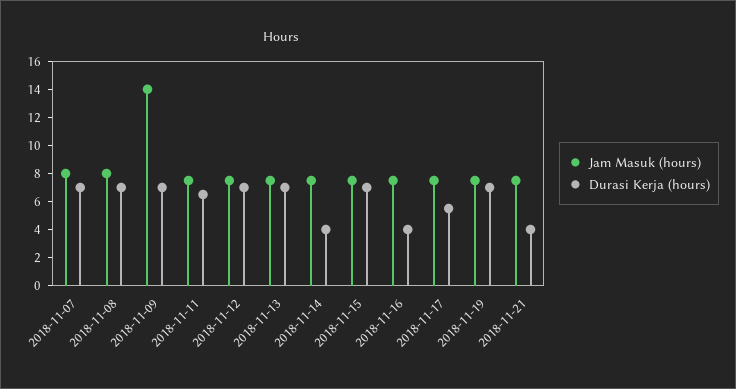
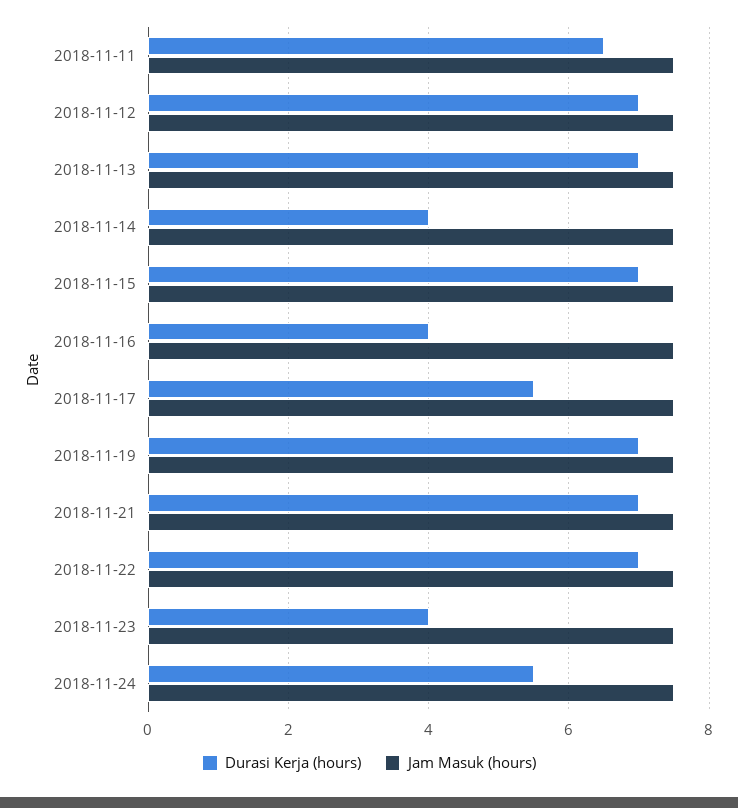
Jam Masuk (hours), 2018-11-07: 8 -> none
Durasi Kerja (hours), 2018-11-07: 7 -> none
Jam Masuk (hours), 2018-11-08: 8 -> none
Durasi Kerja (hours), 2018-11-08: 7 -> none
Jam Masuk (hours), 2018-11-09: 14 -> none
Durasi Kerja (hours), 2018-11-09: 7 -> none
Durasi Kerja (hours), 2018-11-21: 4 -> 7
Durasi Kerja (hours), 2018-11-22: none -> 7
Jam Masuk (hours), 2018-11-22: none -> 7.5
Durasi Kerja (hours), 2018-11-23: none -> 4
Jam Masuk (hours), 2018-11-23: none -> 7.5
Durasi Kerja (hours), 2018-11-24: none -> 5.5
Jam Masuk (hours), 2018-11-24: none -> 7.5

